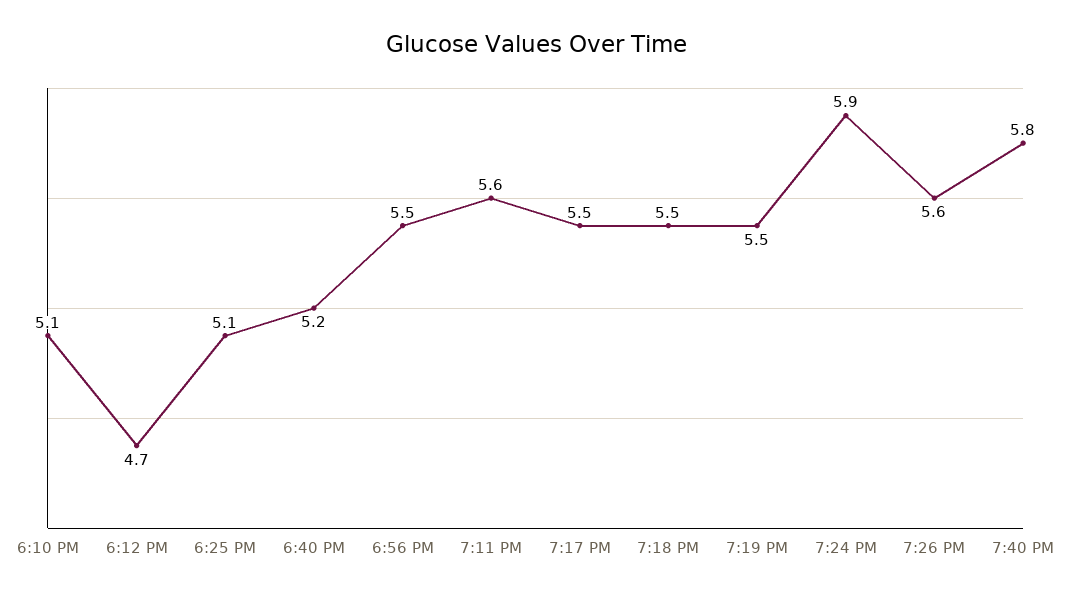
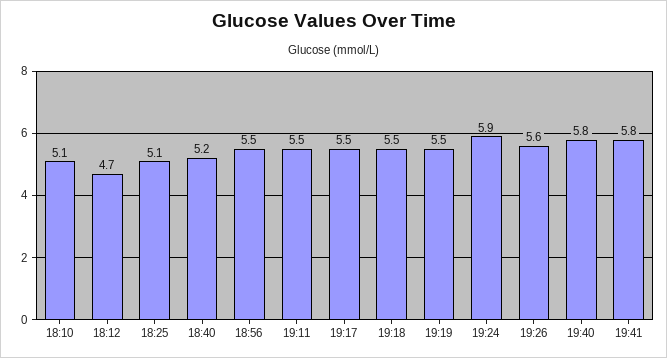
7:11 PM: 5.6 -> 5.5
19:41: none -> 5.8

